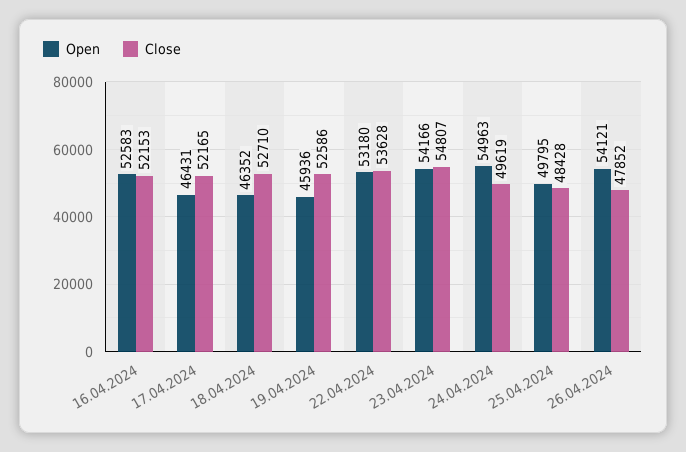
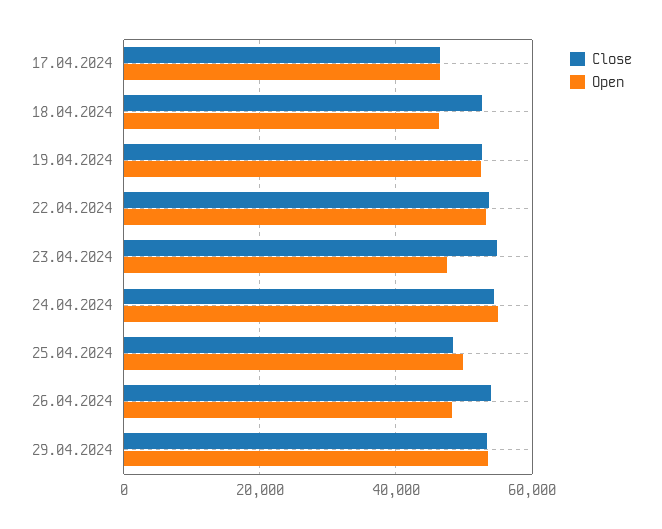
Open, 16.04.2024: 52583 -> none
Close, 16.04.2024: 52153 -> none
Close, 17.04.2024: 52165 -> 46000
Open, 19.04.2024: 45936 -> 52000
Open, 23.04.2024: 54166 -> 48000
Close, 24.04.2024: 49619 -> 54000
Open, 26.04.2024: 54121 -> 48000
Close, 26.04.2024: 47852 -> 54000
Close, 29.04.2024: none -> 54000
Open, 29.04.2024: none -> 54000

